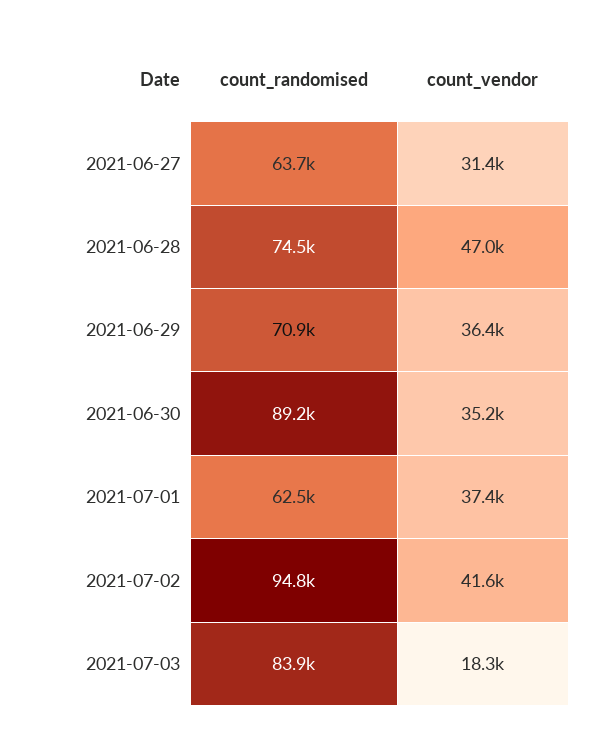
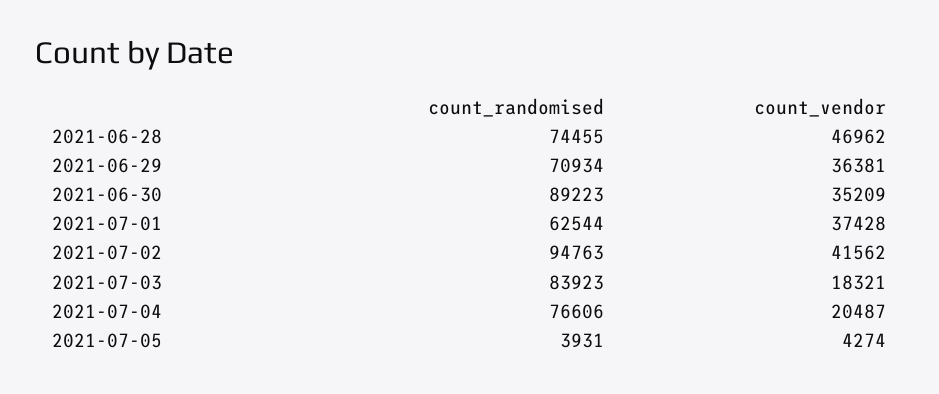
count_randomised, 2021-06-27: 63700 -> none
count_vendor, 2021-06-27: 31400 -> none
count_randomised, 2021-07-04: none -> 76606
count_vendor, 2021-07-04: none -> 20487
count_randomised, 2021-07-05: none -> 3931
count_vendor, 2021-07-05: none -> 4274

